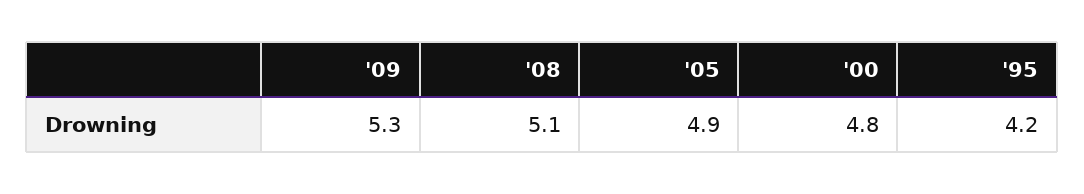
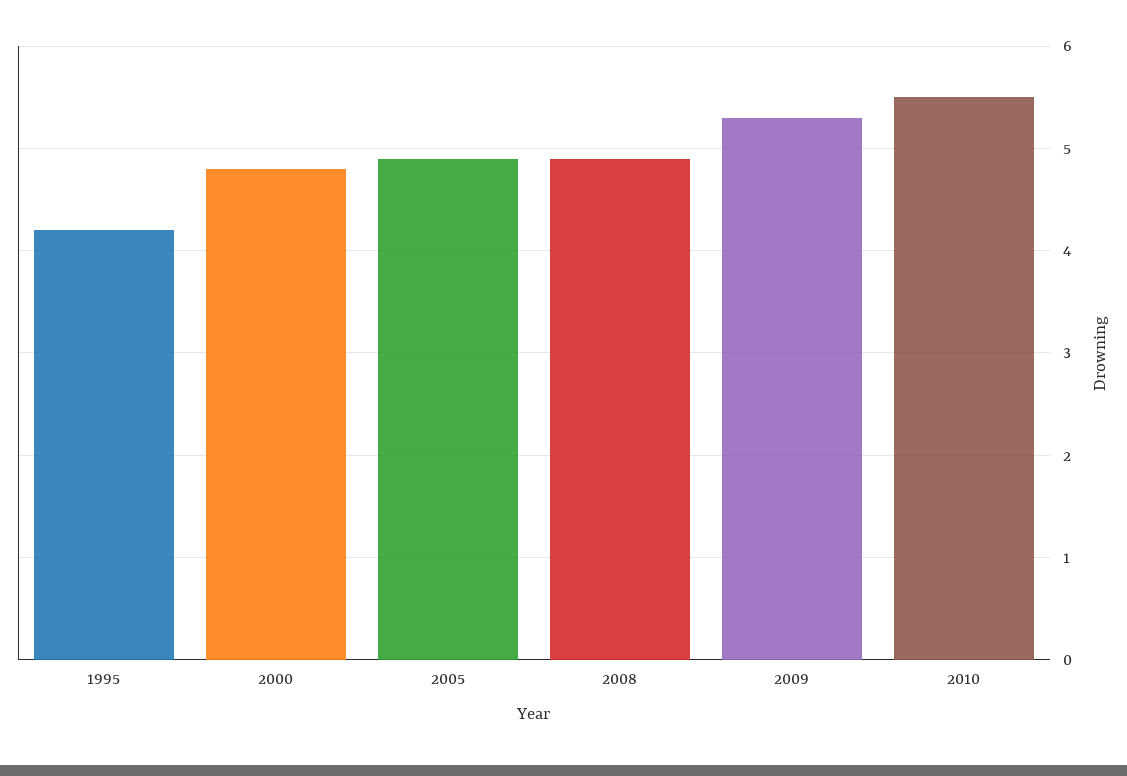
'08: 5.1 -> 4.9
2010: none -> 5.5

